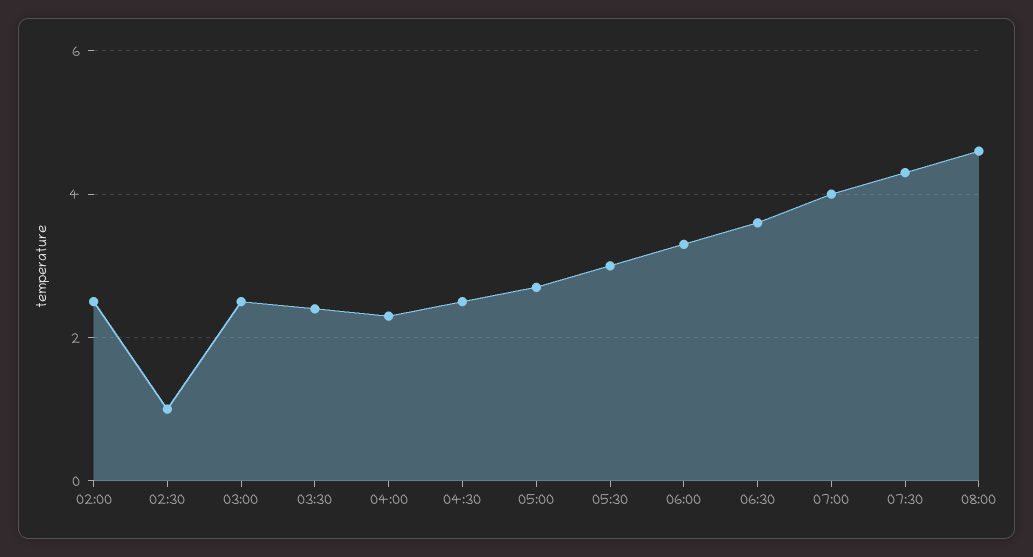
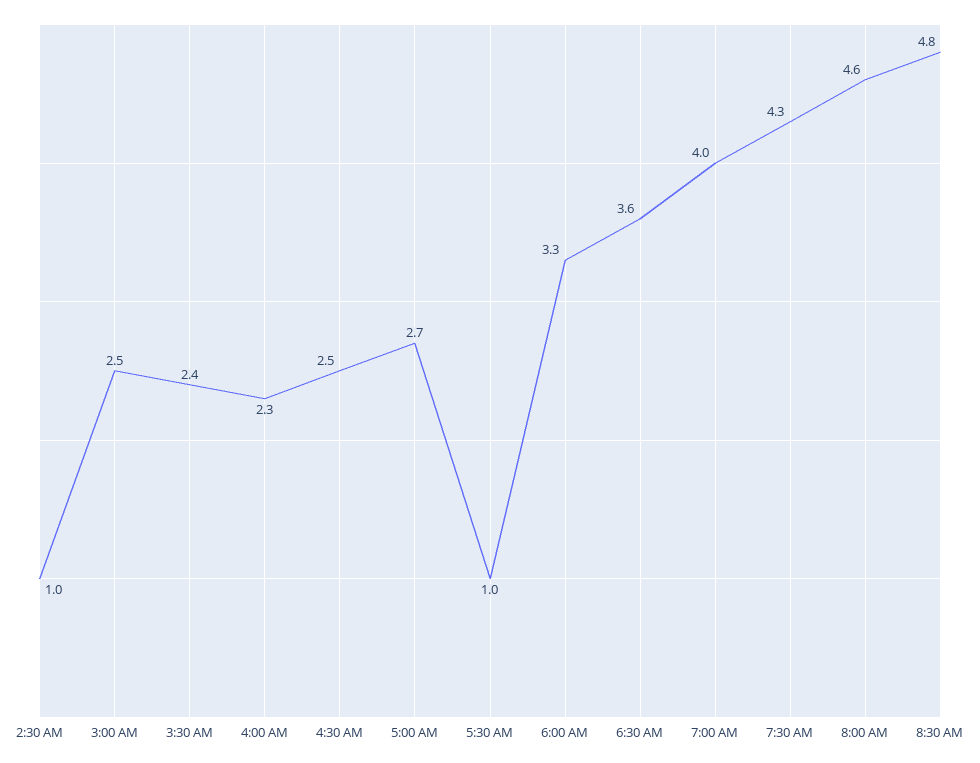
02:00: 2.5 -> none
05:30: 3 -> 1
8:30 AM: none -> 4.8

